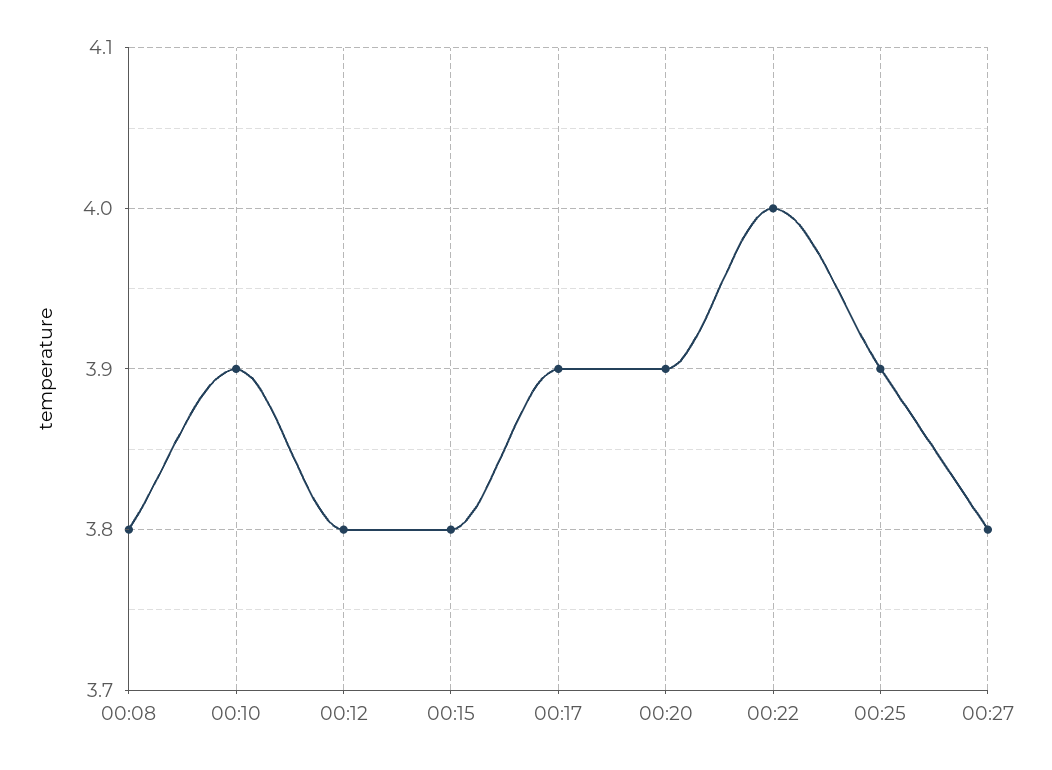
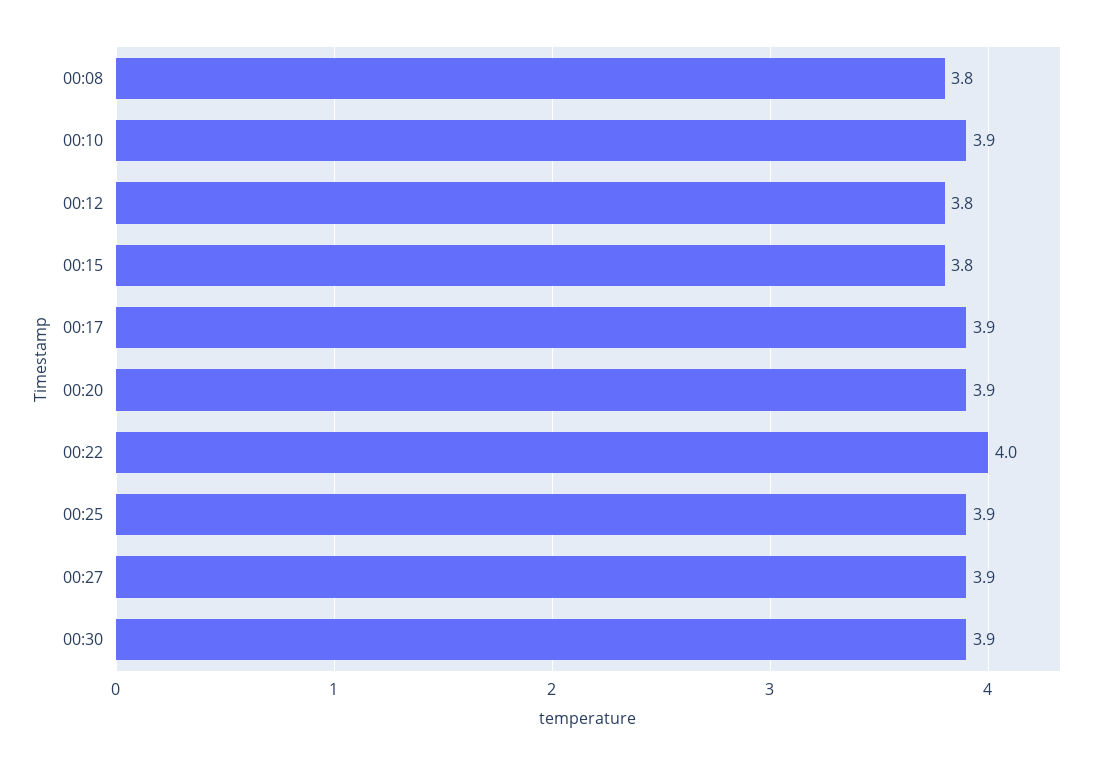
00:27: 3.8 -> 3.9
00:30: none -> 3.9

